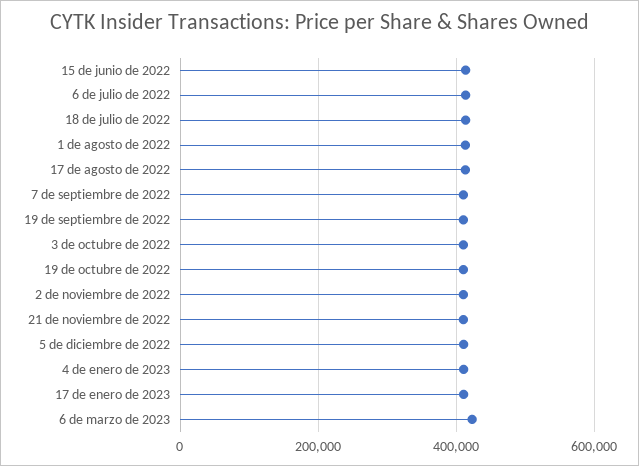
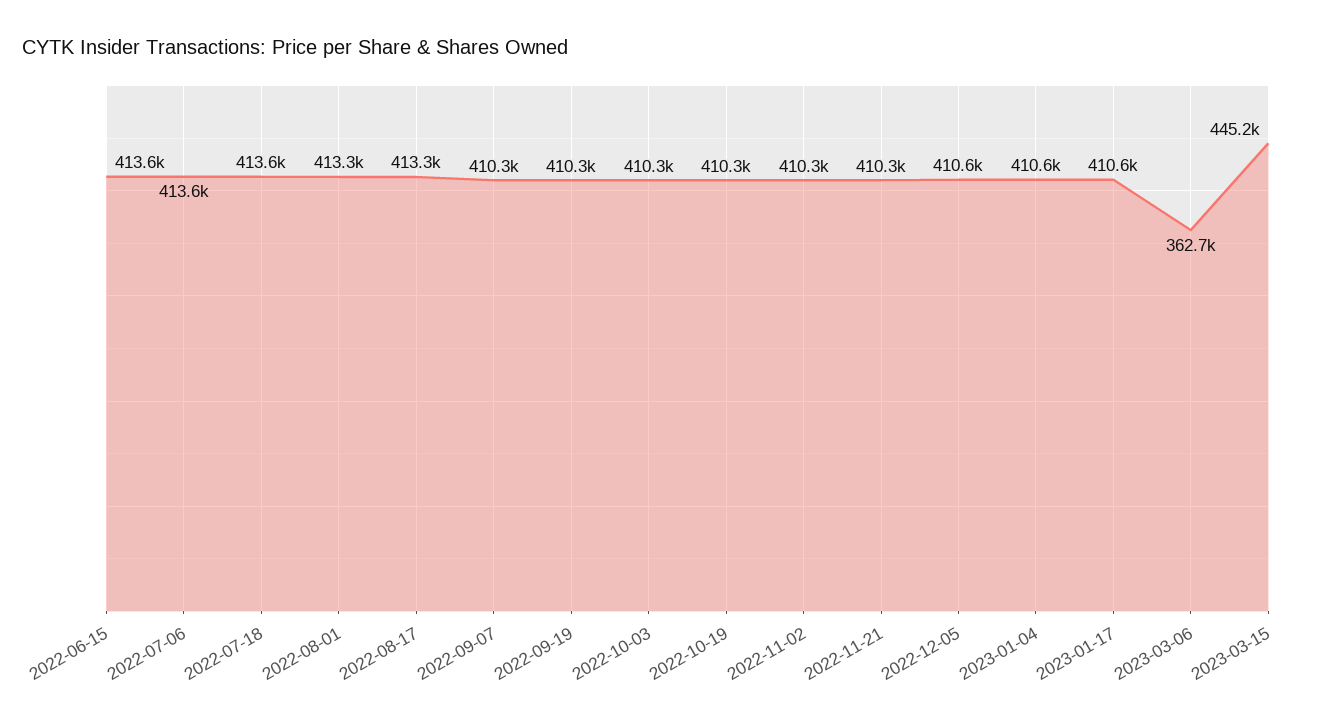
6 de marzo de 2023: 420000 -> 362700
2023-03-15: none -> 445200

